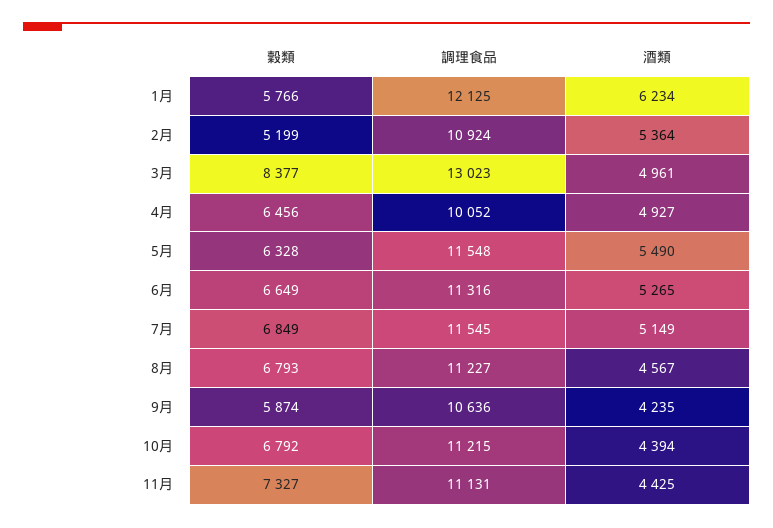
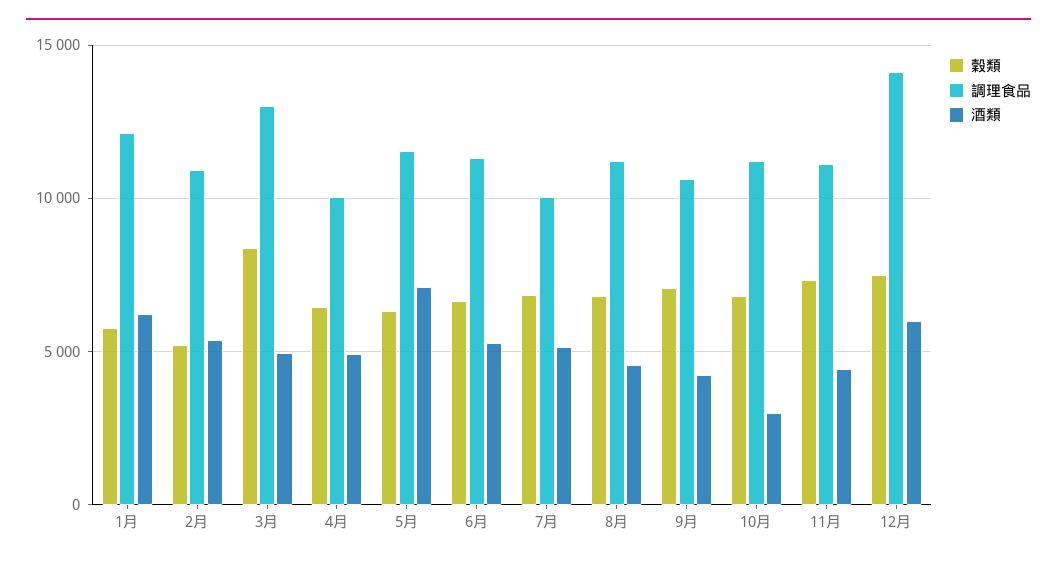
酒類, 5月: 5490 -> 7000
調理食品, 7月: 11545 -> 10000
穀類, 9月: 5874 -> 7000
酒類, 10月: 4394 -> 3000
穀類, 12月: none -> 7500
調理食品, 12月: none -> 14000
酒類, 12月: none -> 6000

